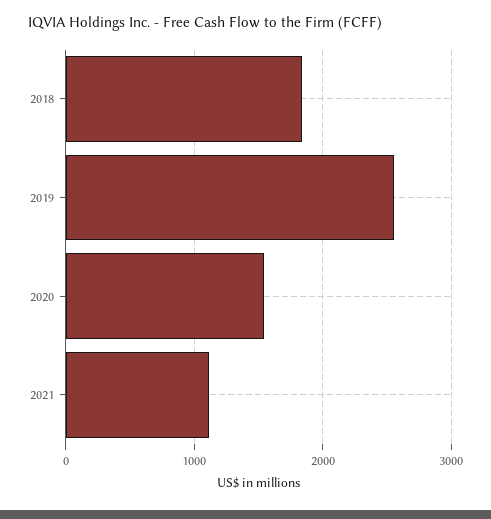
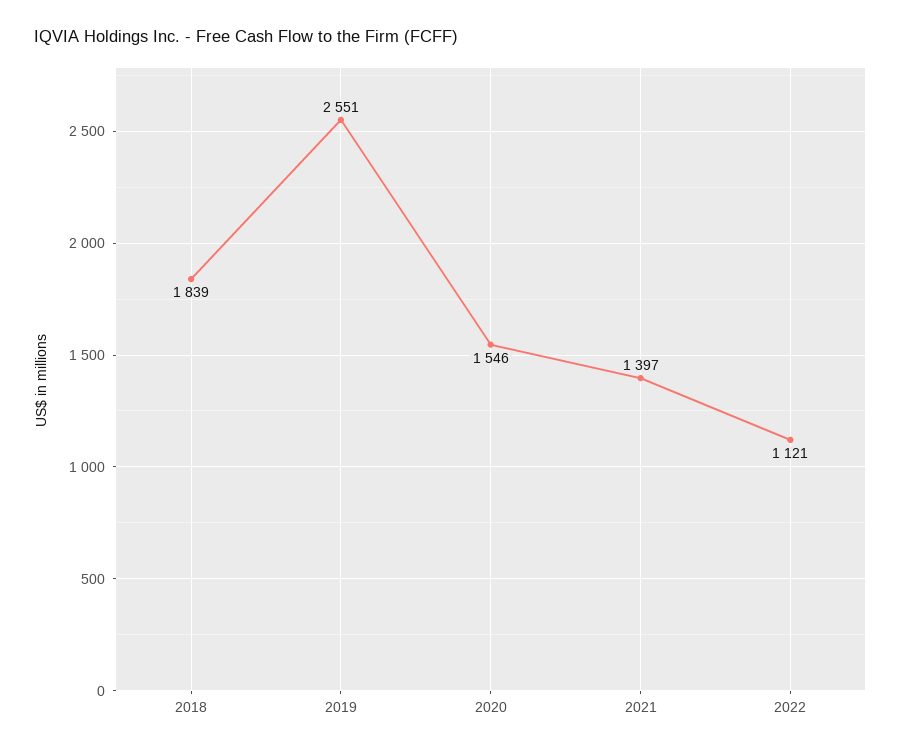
2021: 1100 -> 1397
2022: none -> 1121

